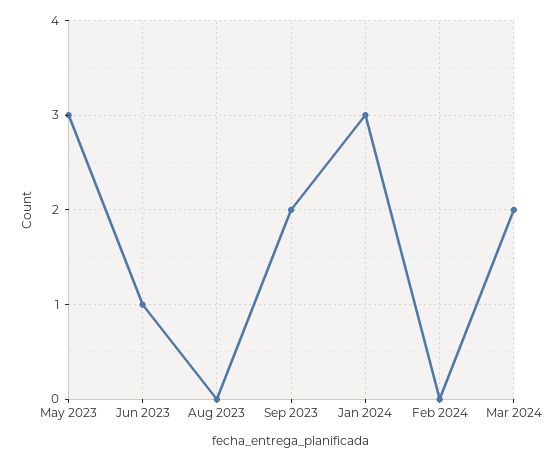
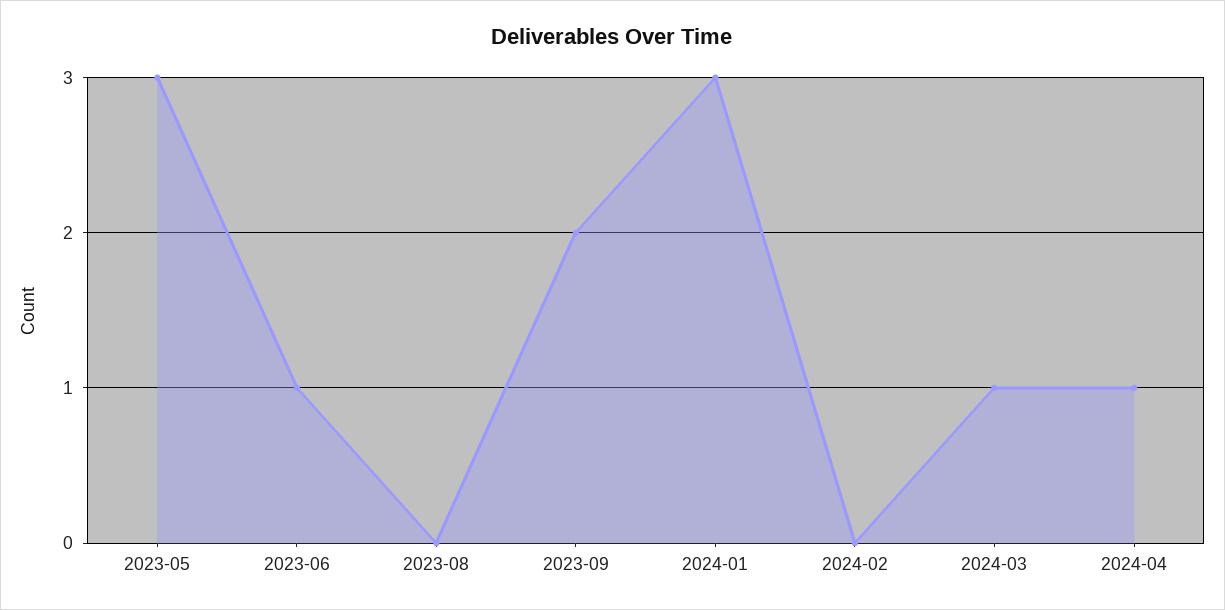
Mar 2024: 2 -> 1
2024-04: none -> 1

